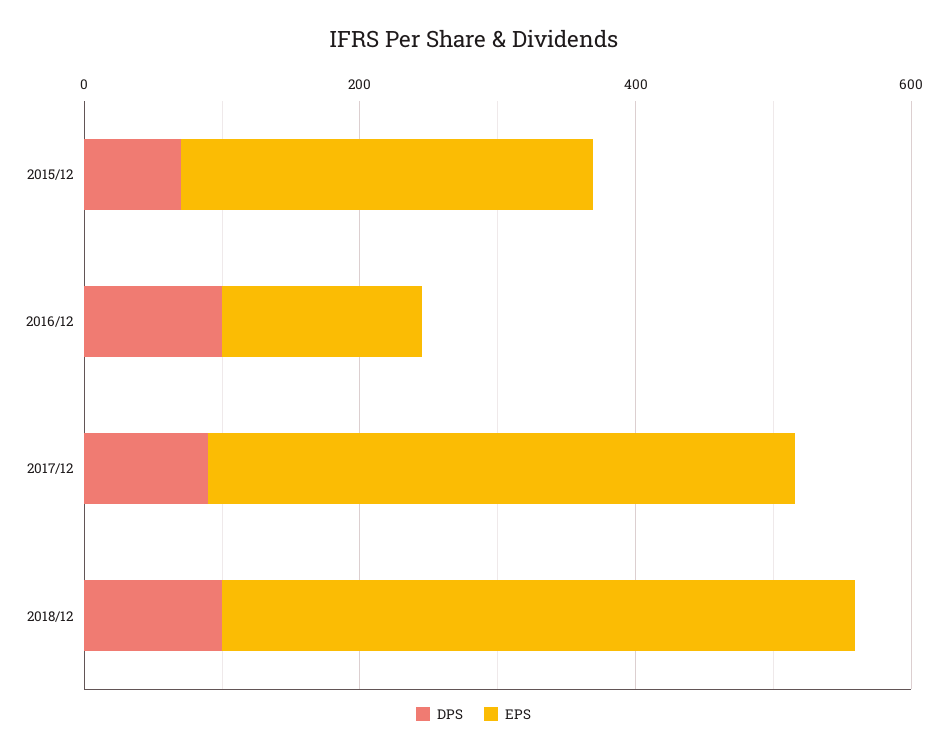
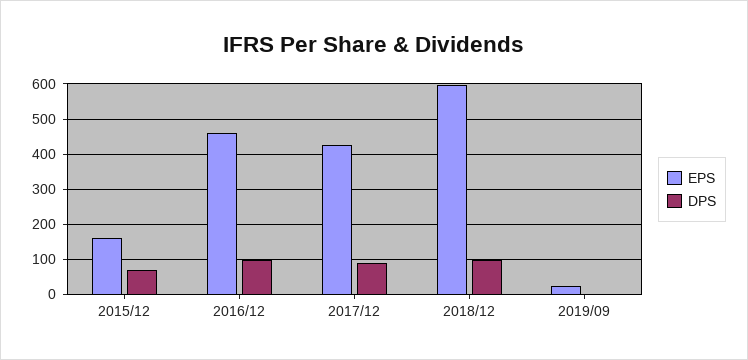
EPS, 2015/12: 300 -> 160
EPS, 2016/12: 150 -> 460
EPS, 2018/12: 450 -> 600
EPS, 2019/09: none -> 20
DPS, 2019/09: none -> 0

